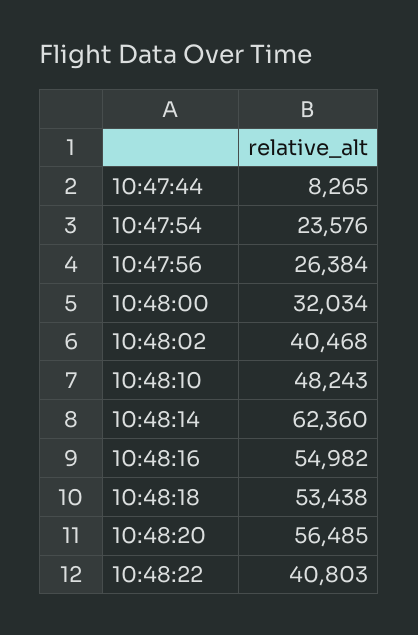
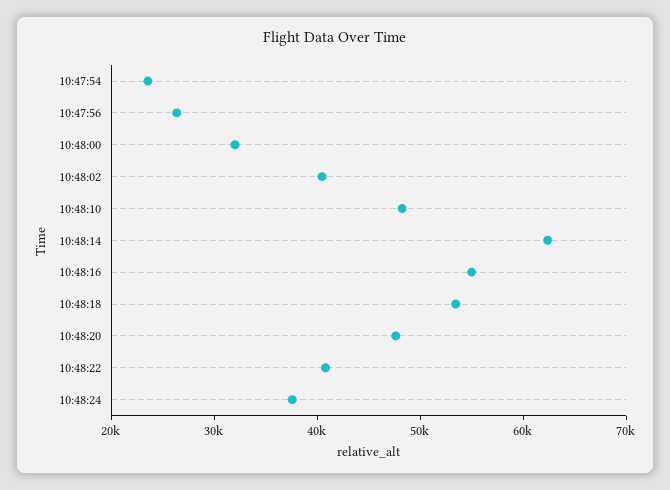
10:47:44: 8265 -> none
10:48:20: 56485 -> 48000
10:48:24: none -> 38000

